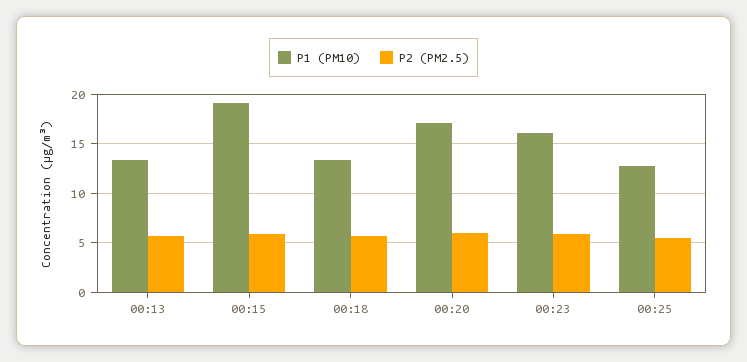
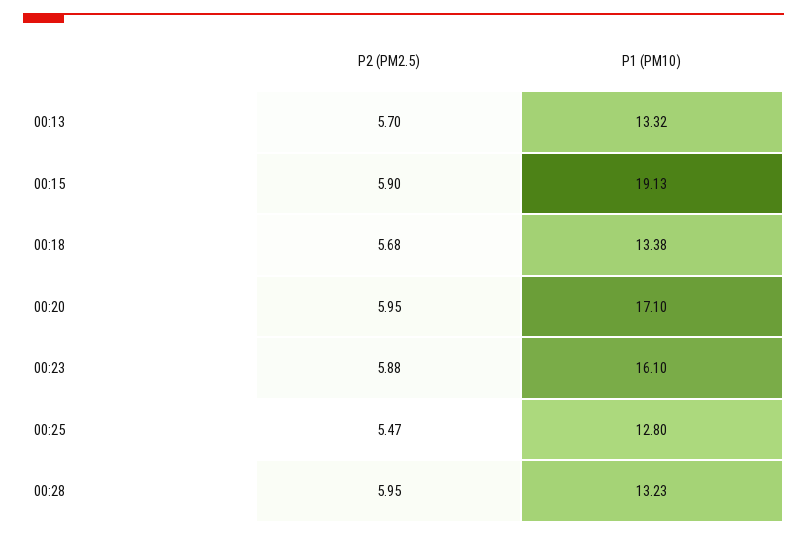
P2 (PM2.5), 00:28: none -> 5.95
P1 (PM10), 00:28: none -> 13.23

